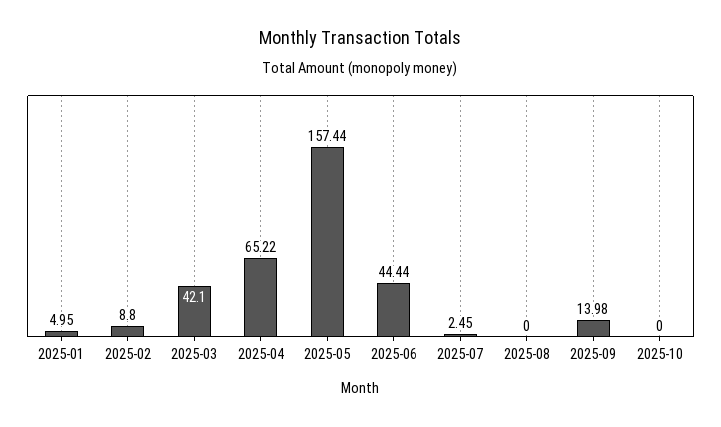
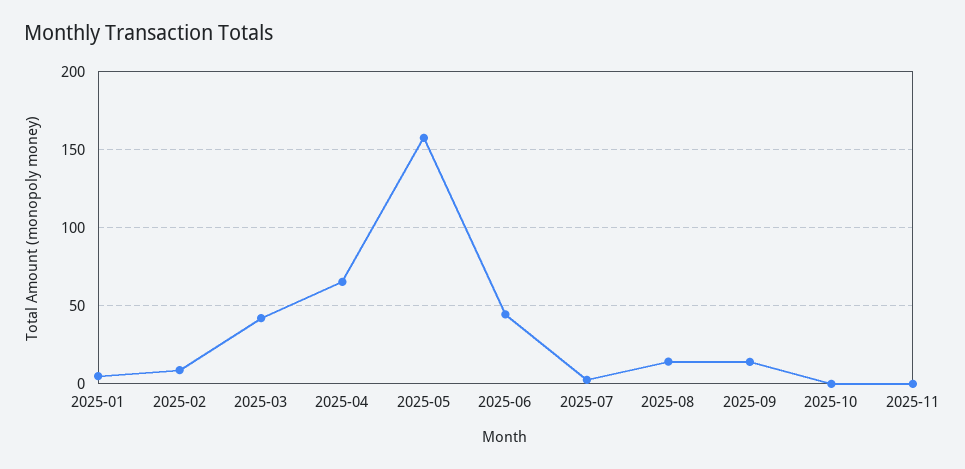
2025-08: 0 -> 15
2025-11: none -> 0

